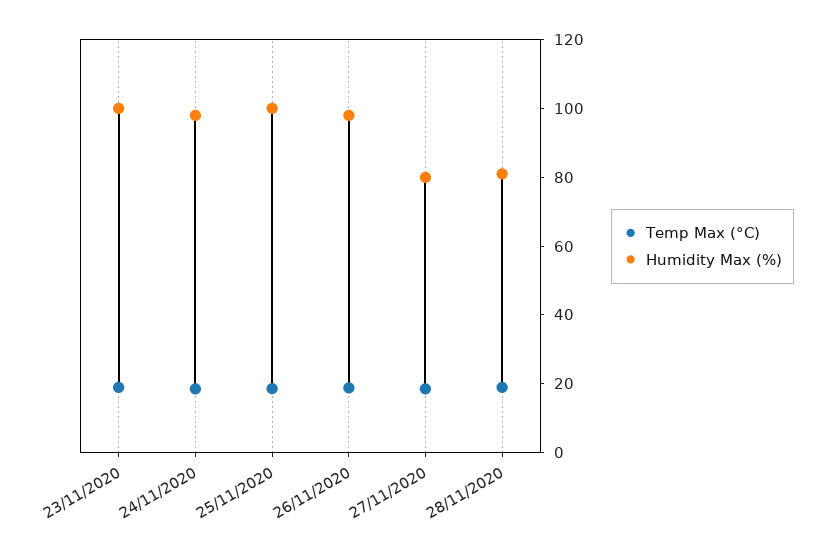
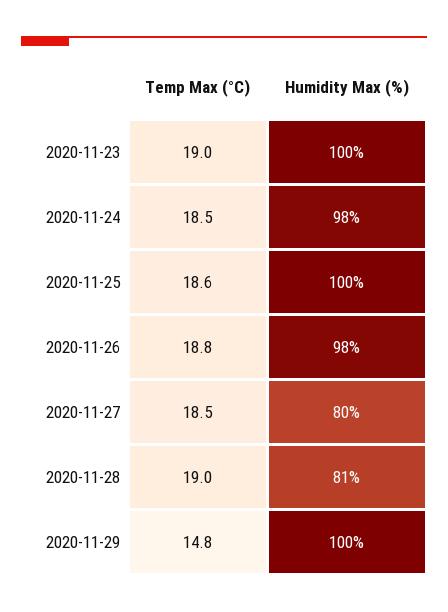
Temp Max (°C), 2020-11-29: none -> 14.8
Humidity Max (%), 2020-11-29: none -> 100

